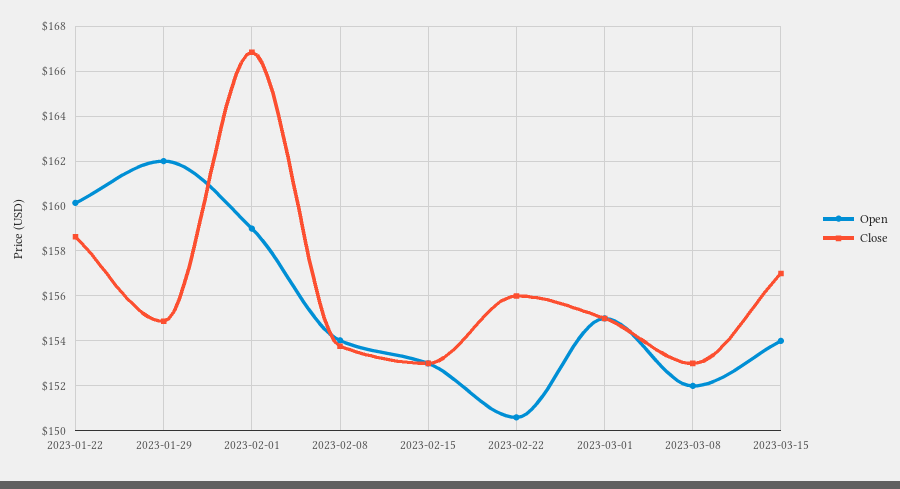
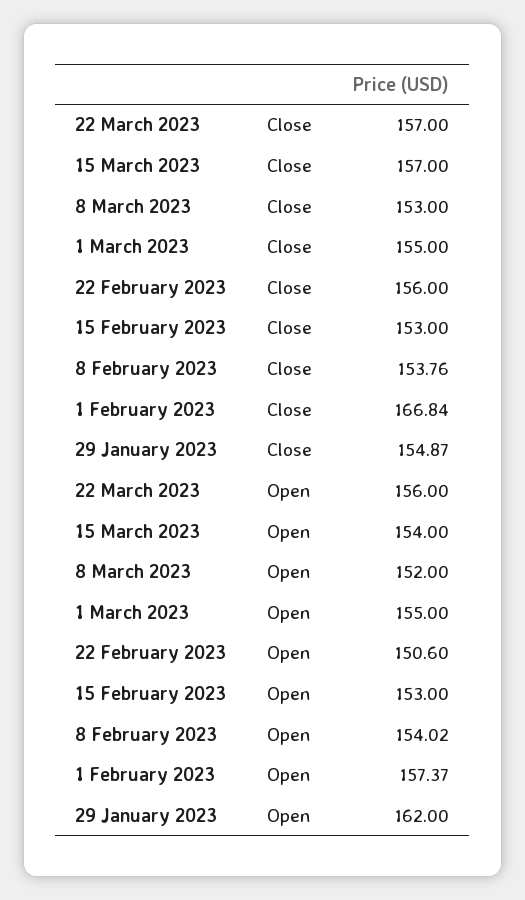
Open, 2023-01-22: 160 -> none
Close, 2023-01-22: 158.5 -> none
Open, 2023-02-01: 159 -> 157.37
Close, 22 March 2023: none -> 157
Open, 22 March 2023: none -> 156

